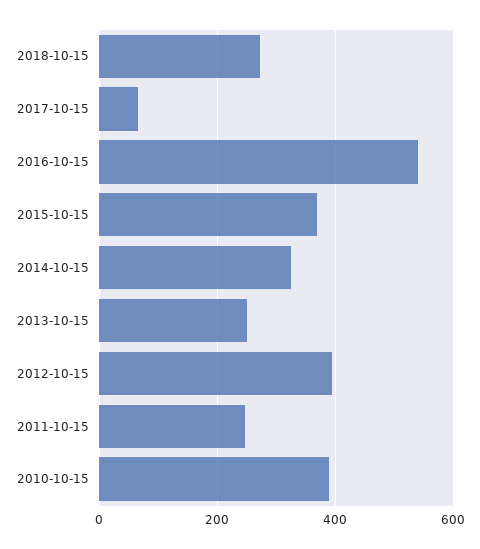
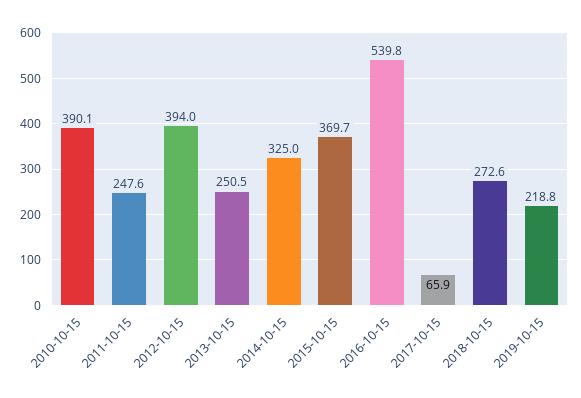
2019-10-15: none -> 218.8

